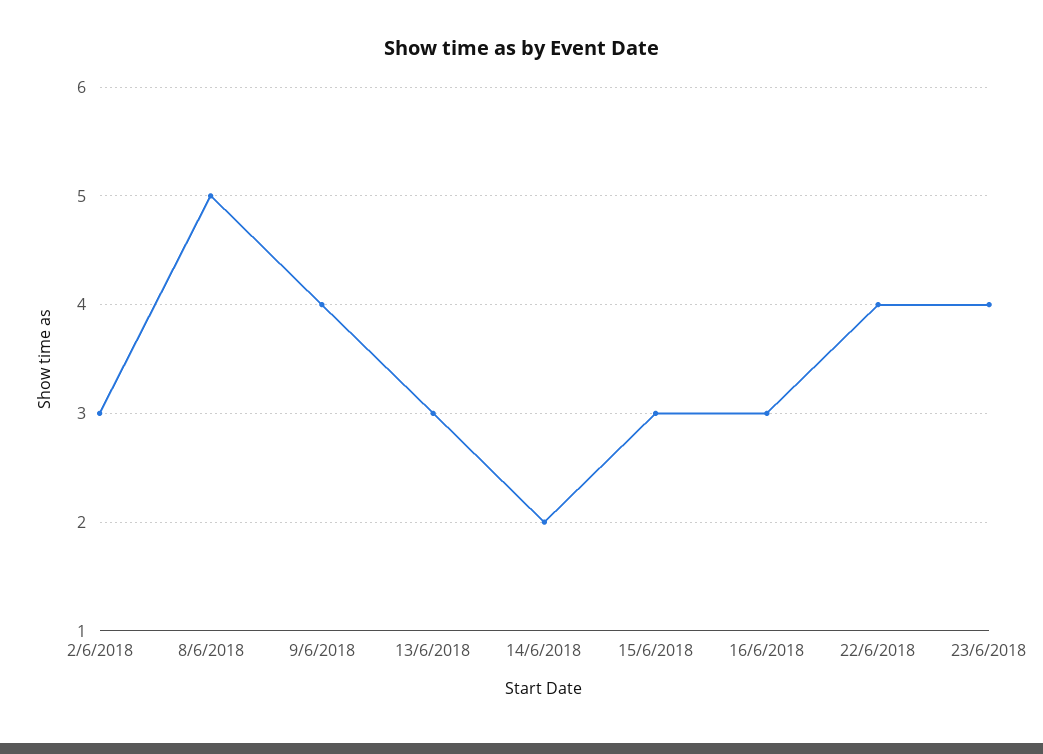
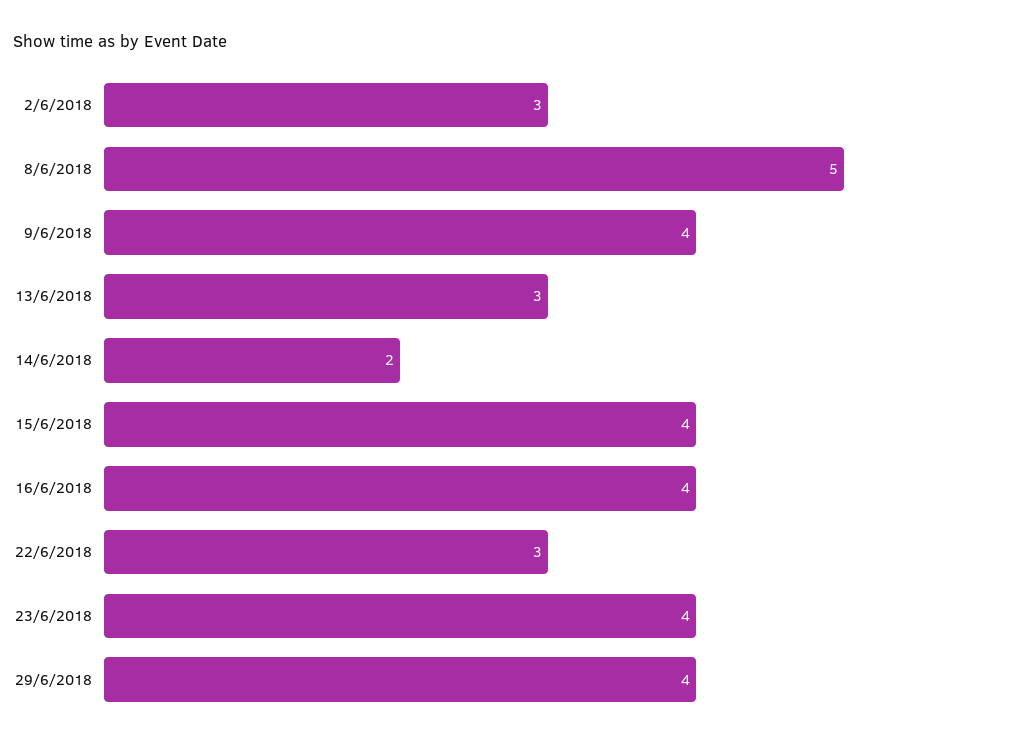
15/6/2018: 3 -> 4
16/6/2018: 3 -> 4
22/6/2018: 4 -> 3
29/6/2018: none -> 4

